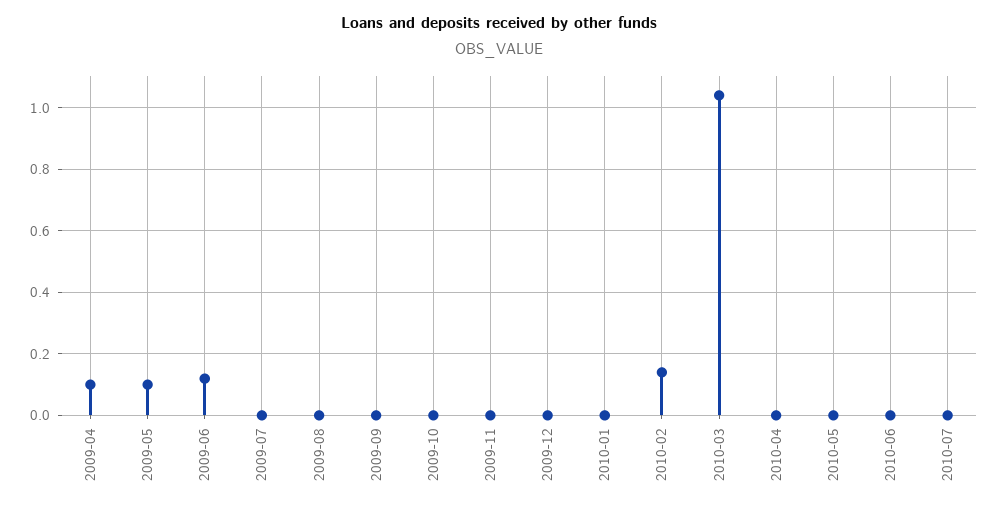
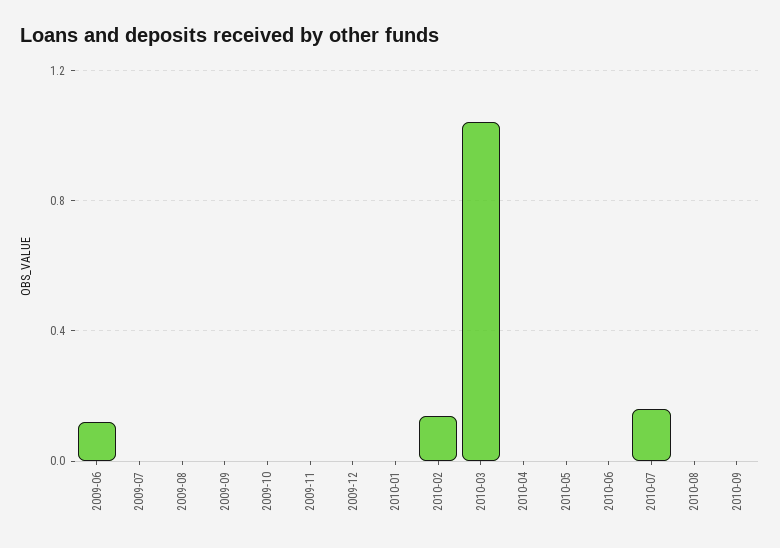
2009-04: 0.1 -> none
2009-05: 0.1 -> none
2010-07: 0 -> 0.15
2010-08: none -> 0
2010-09: none -> 0

